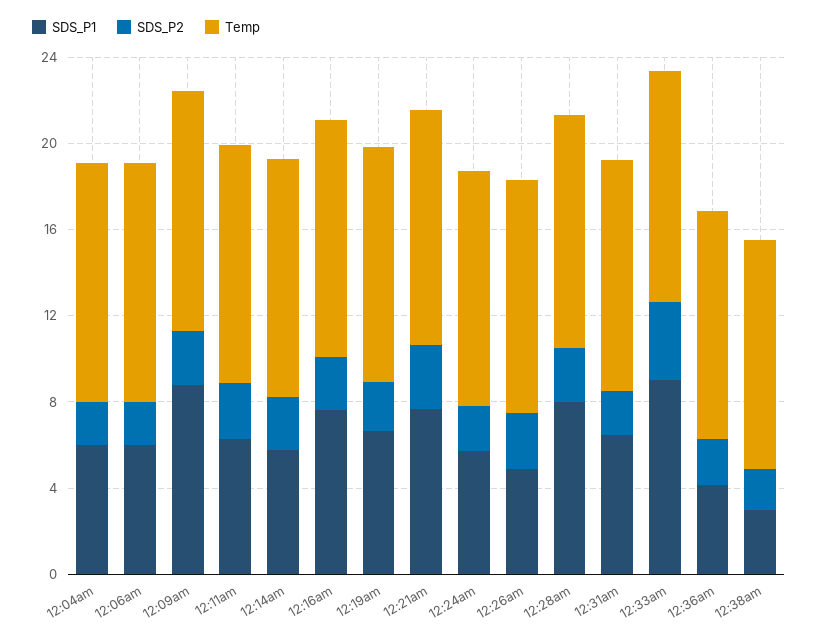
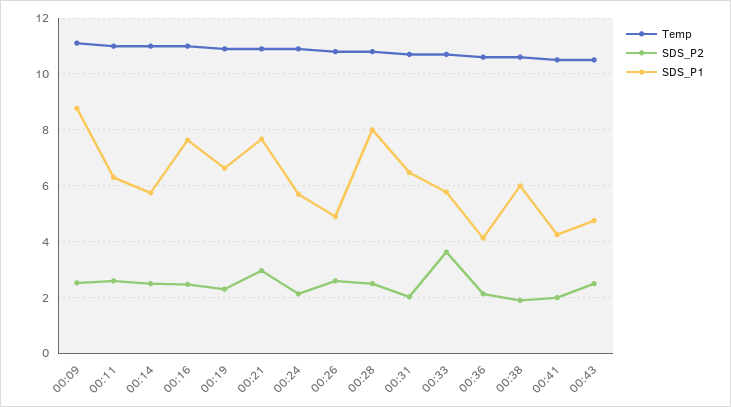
SDS_P1, 12:04am: 6 -> none
SDS_P2, 12:04am: 2 -> none
Temp, 12:04am: 11 -> none
SDS_P1, 12:06am: 6 -> none
SDS_P2, 12:06am: 2 -> none
Temp, 12:06am: 11 -> none
SDS_P1, 12:33am: 9 -> 5.75
SDS_P1, 12:38am: 3 -> 6
Temp, 00:41: none -> 10.5
SDS_P2, 00:41: none -> 2
SDS_P1, 00:41: none -> 4.25
Temp, 00:43: none -> 10.5
SDS_P2, 00:43: none -> 2.5
SDS_P1, 00:43: none -> 4.75

